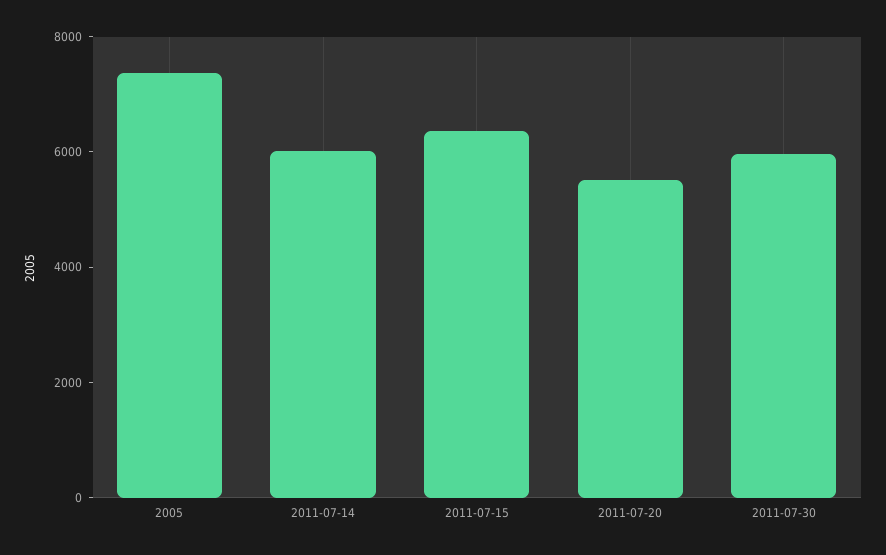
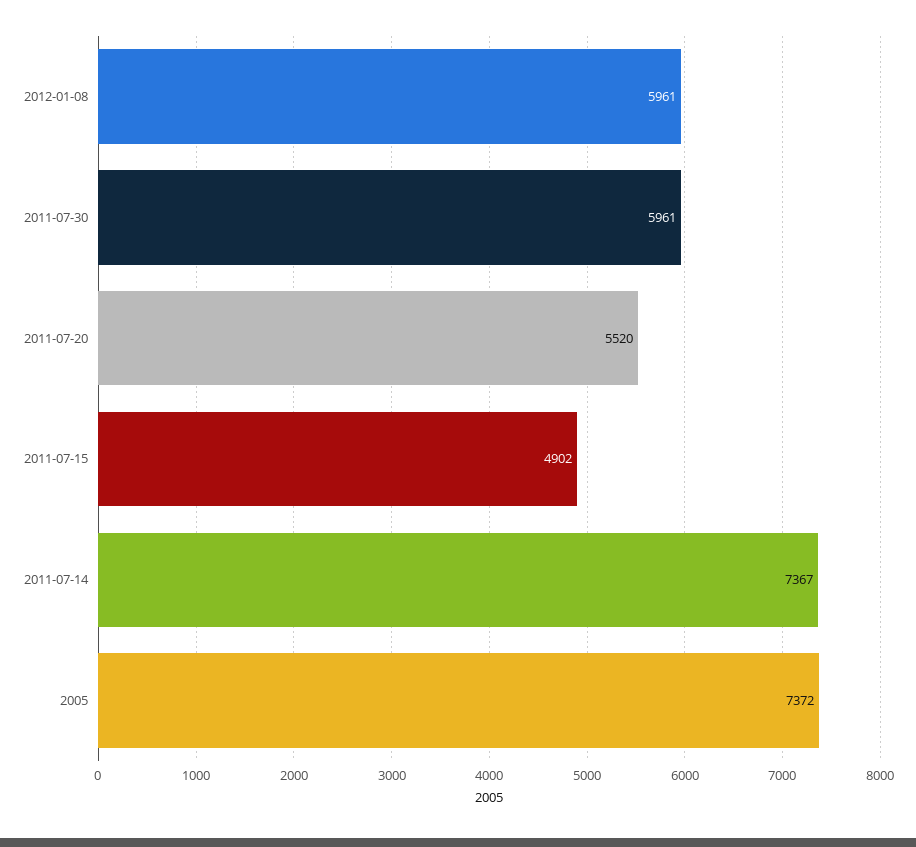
2011-07-14: 6000 -> 7367
2011-07-15: 6500 -> 4902
2012-01-08: none -> 5961

